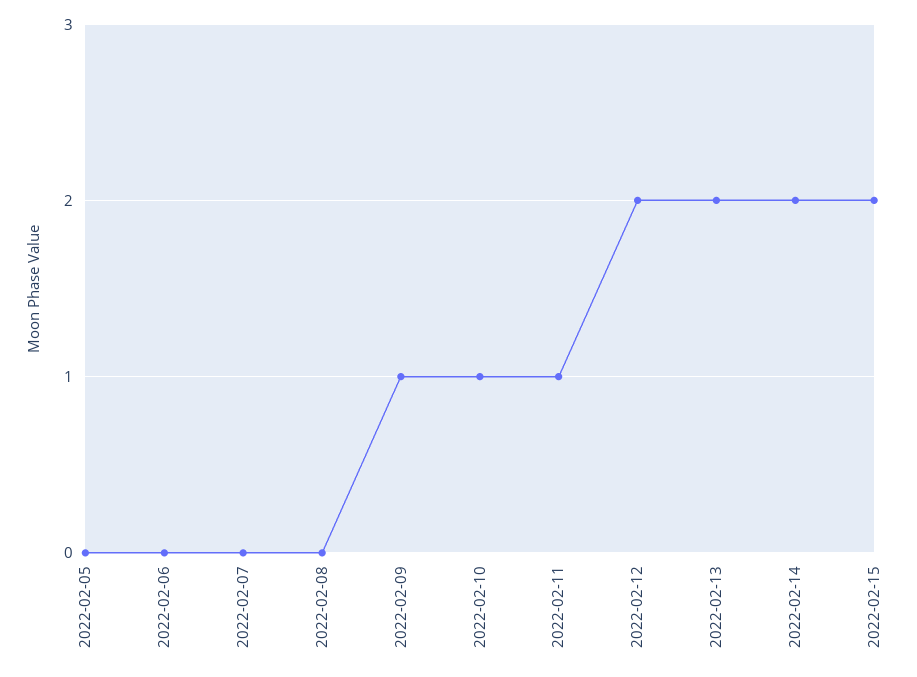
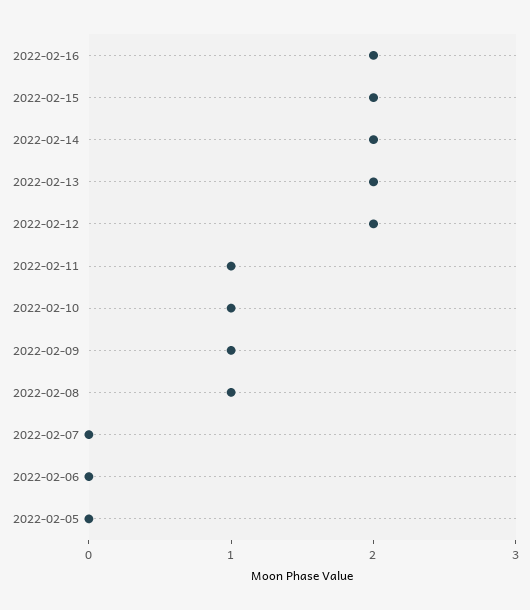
2022-02-08: 0 -> 1
2022-02-16: none -> 2

